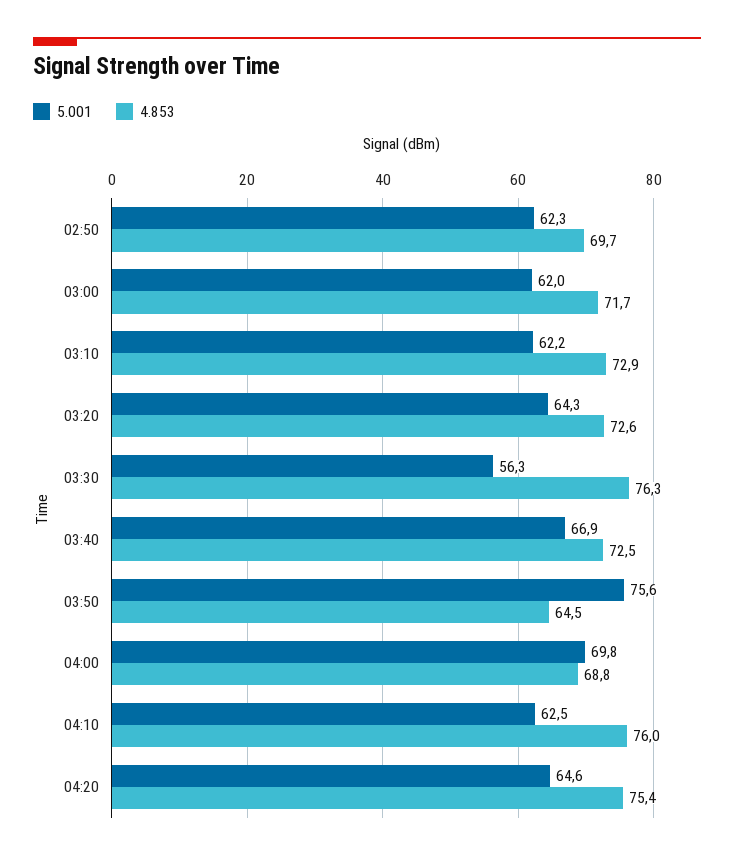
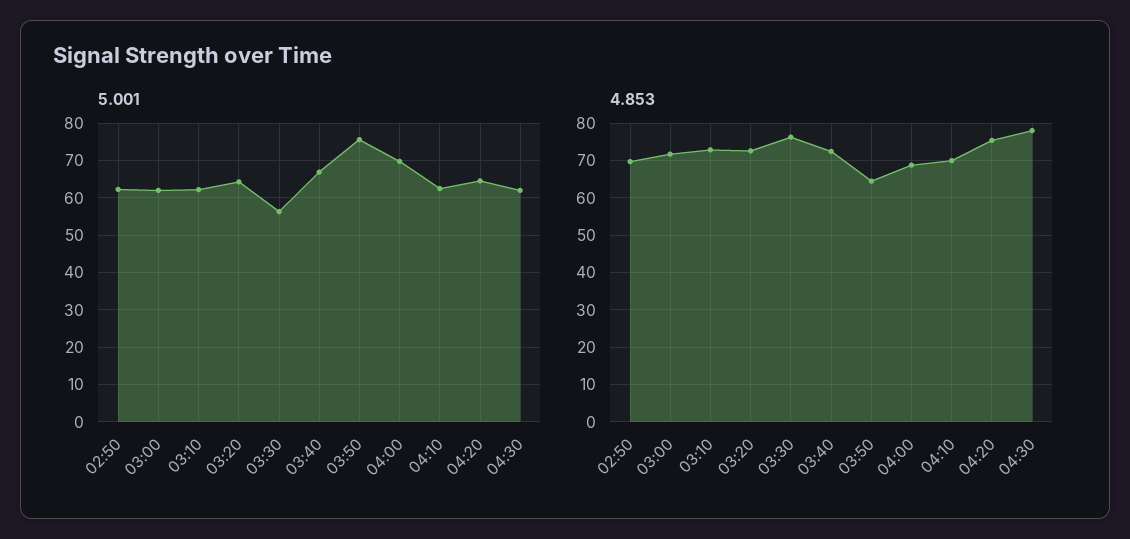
4.853, 04:10: 76 -> 70
5.001, 04:30: none -> 62
4.853, 04:30: none -> 78

